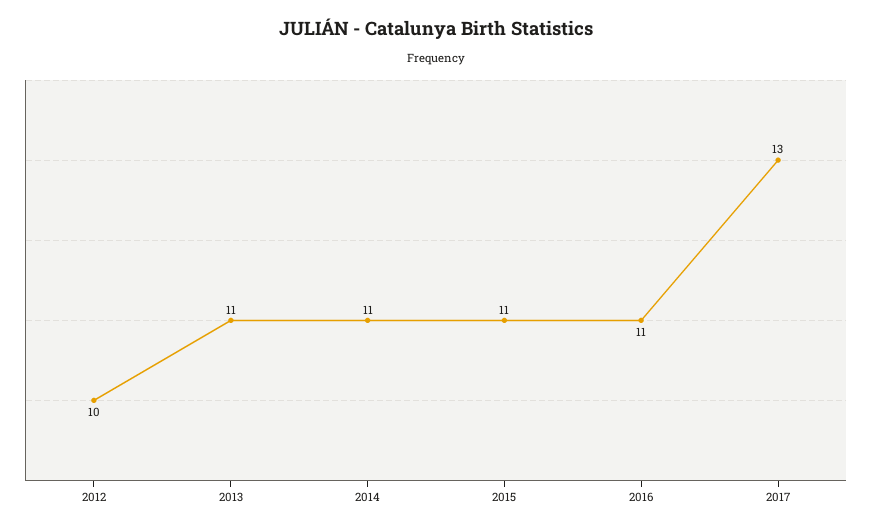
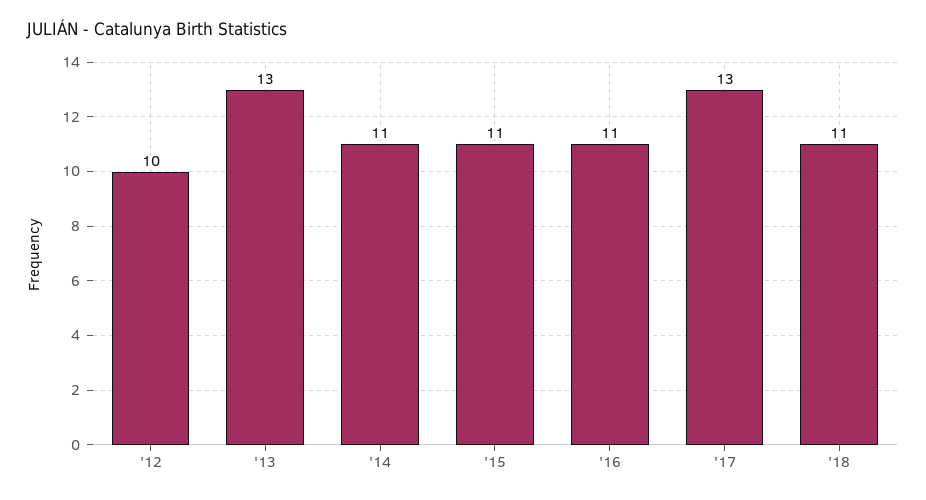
2013: 11 -> 13
'18: none -> 11

